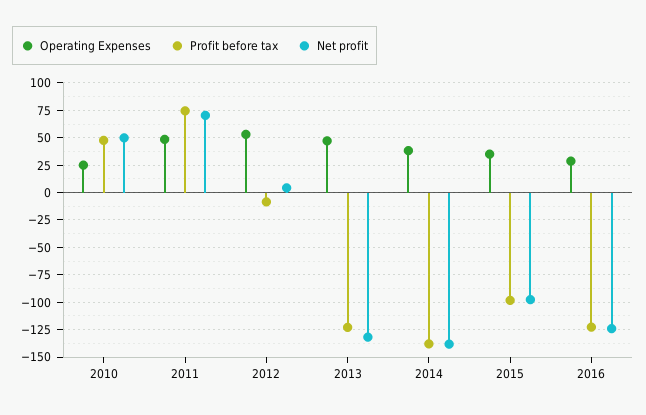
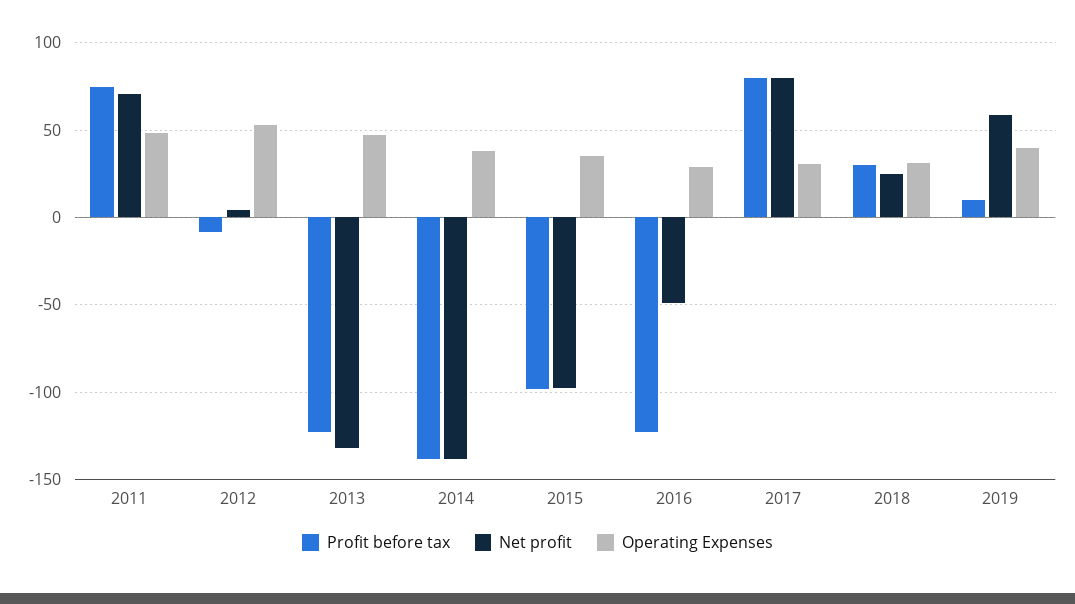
Operating Expenses, 2010: 25 -> none
Profit before tax, 2010: 50 -> none
Net profit, 2010: 50 -> none
Net profit, 2016: -125 -> -50
Profit before tax, 2017: none -> 80
Net profit, 2017: none -> 80
Operating Expenses, 2017: none -> 30
Profit before tax, 2018: none -> 30
Net profit, 2018: none -> 25
Operating Expenses, 2018: none -> 30
Profit before tax, 2019: none -> 10
Net profit, 2019: none -> 60
Operating Expenses, 2019: none -> 40

